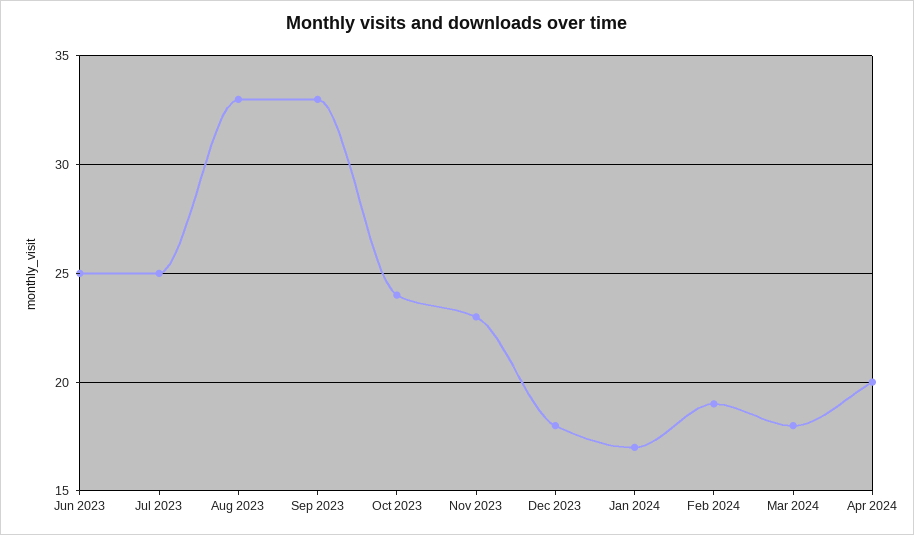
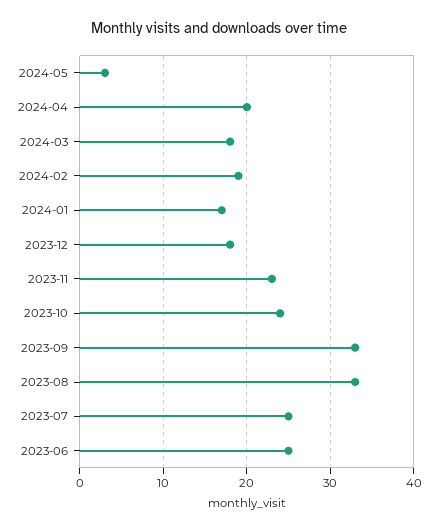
2024-05: none -> 3

